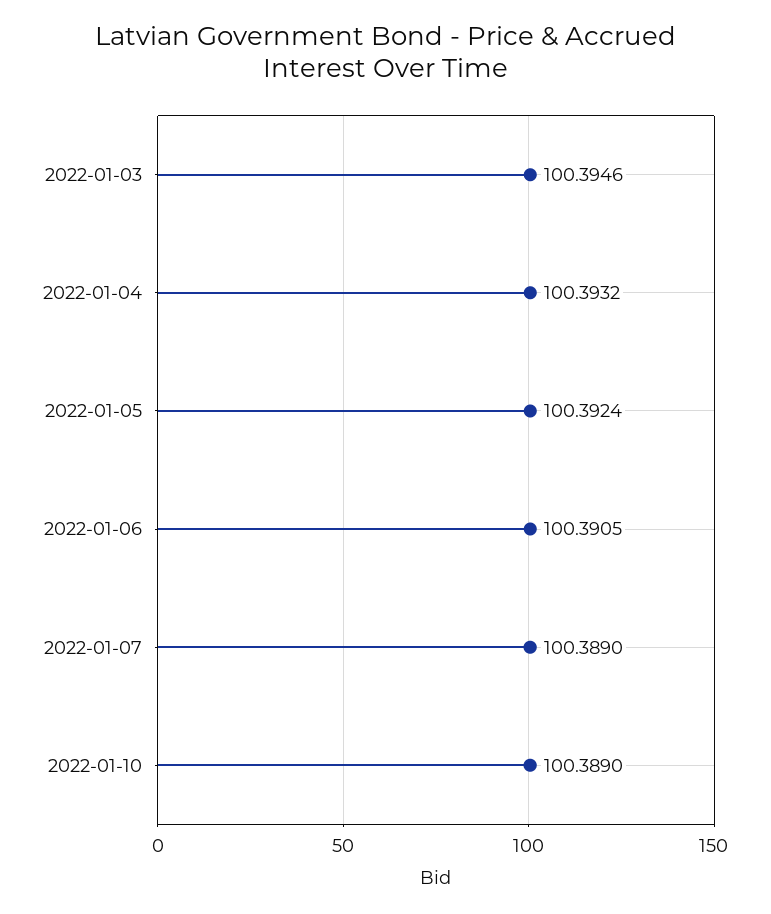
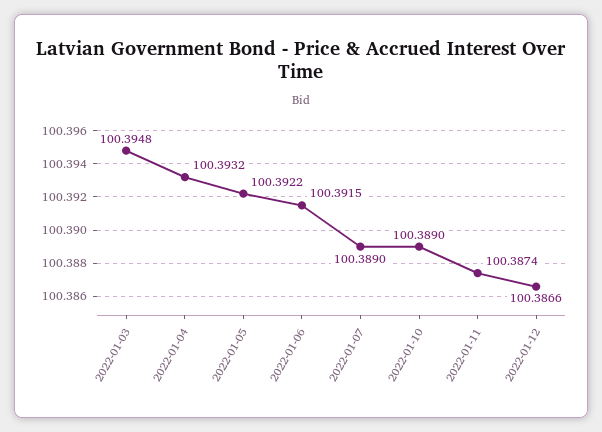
2022-01-03: 100.3946 -> 100.3948
2022-01-05: 100.3924 -> 100.3922
2022-01-06: 100.3905 -> 100.3915
2022-01-11: none -> 100.3874
2022-01-12: none -> 100.3866

